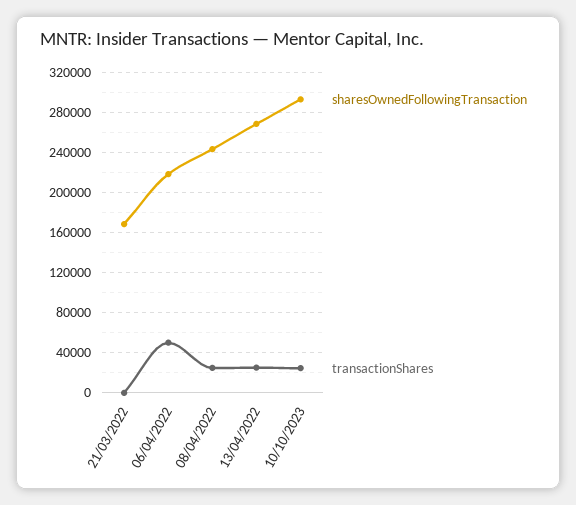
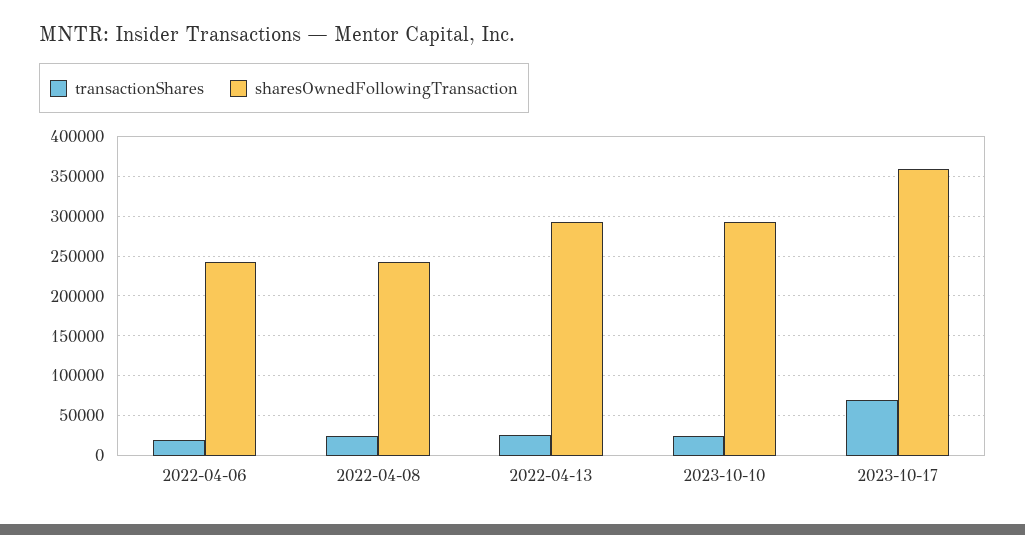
sharesOwnedFollowingTransaction, 21/03/2022: 170000 -> none
transactionShares, 21/03/2022: 0 -> none
sharesOwnedFollowingTransaction, 06/04/2022: 220000 -> 240000
transactionShares, 06/04/2022: 50000 -> 20000
sharesOwnedFollowingTransaction, 13/04/2022: 270000 -> 290000
transactionShares, 2023-10-17: none -> 70000
sharesOwnedFollowingTransaction, 2023-10-17: none -> 360000

